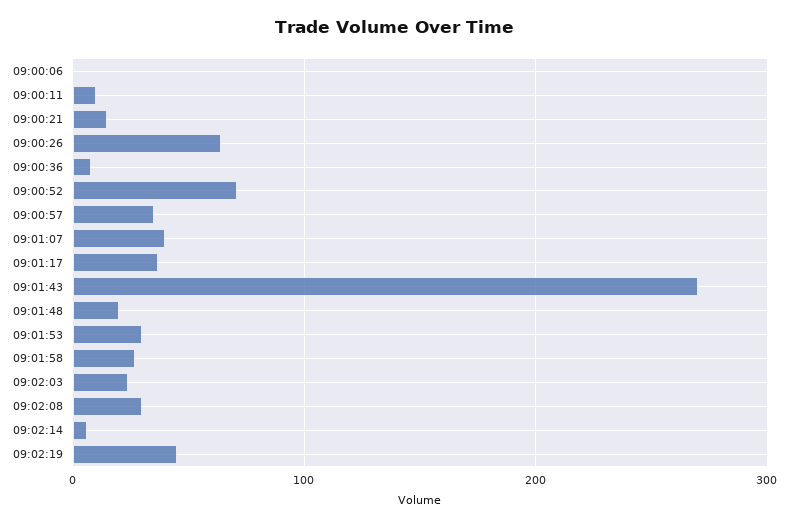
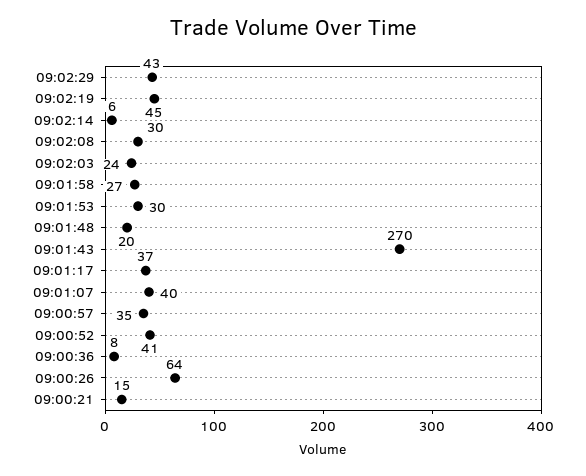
09:00:06: 0 -> none
09:00:11: 10 -> none
09:00:52: 70 -> 41
09:02:29: none -> 43

